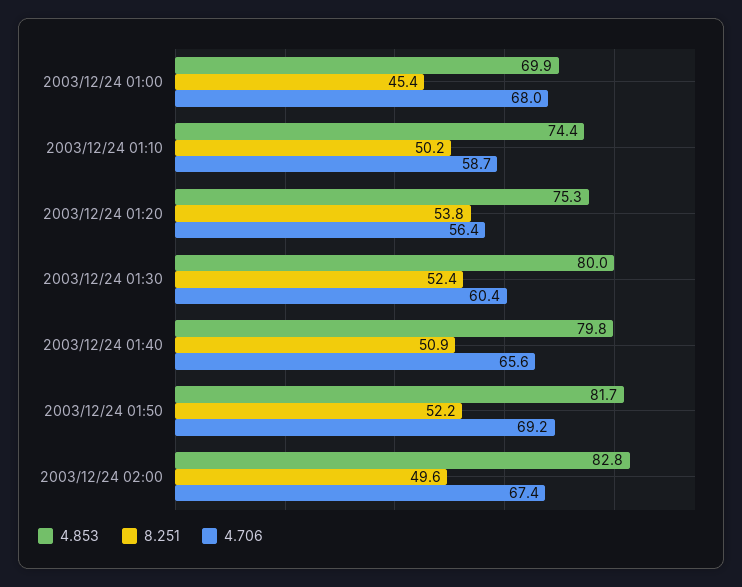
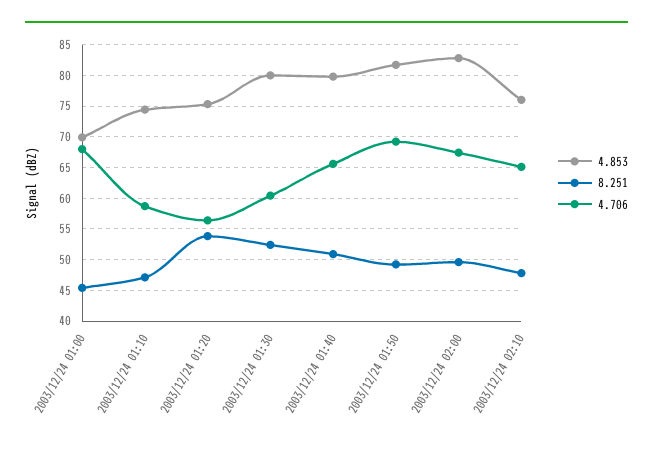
8.251, 2003/12/24 01:10: 50.2 -> 47
8.251, 2003/12/24 01:50: 52.2 -> 49
4.853, 2003/12/24 02:10: none -> 76
8.251, 2003/12/24 02:10: none -> 48
4.706, 2003/12/24 02:10: none -> 65

